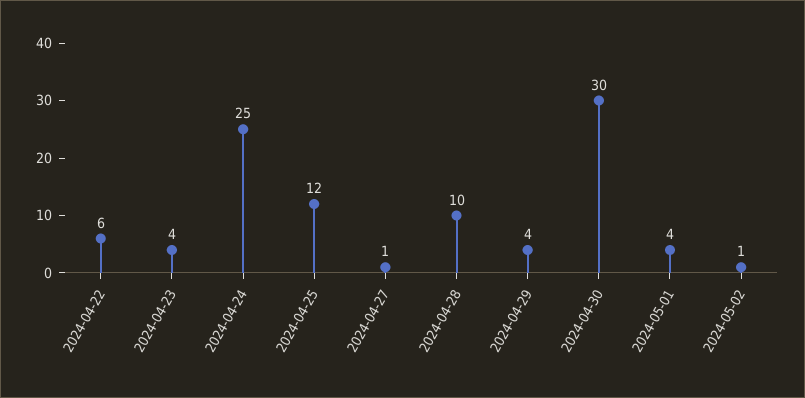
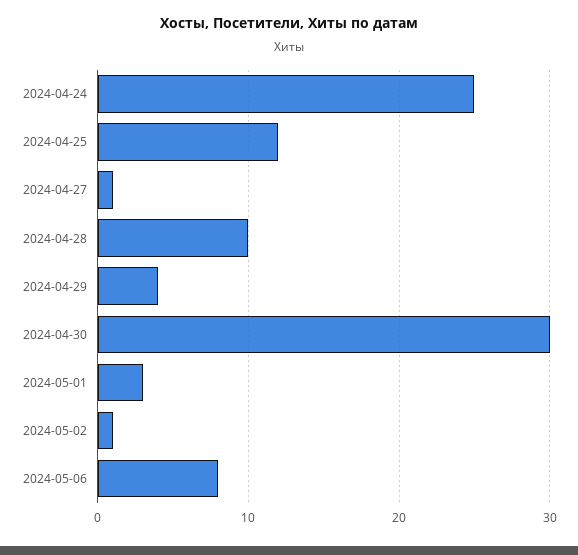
2024-04-22: 6 -> none
2024-04-23: 4 -> none
2024-05-01: 4 -> 3
2024-05-06: none -> 8

